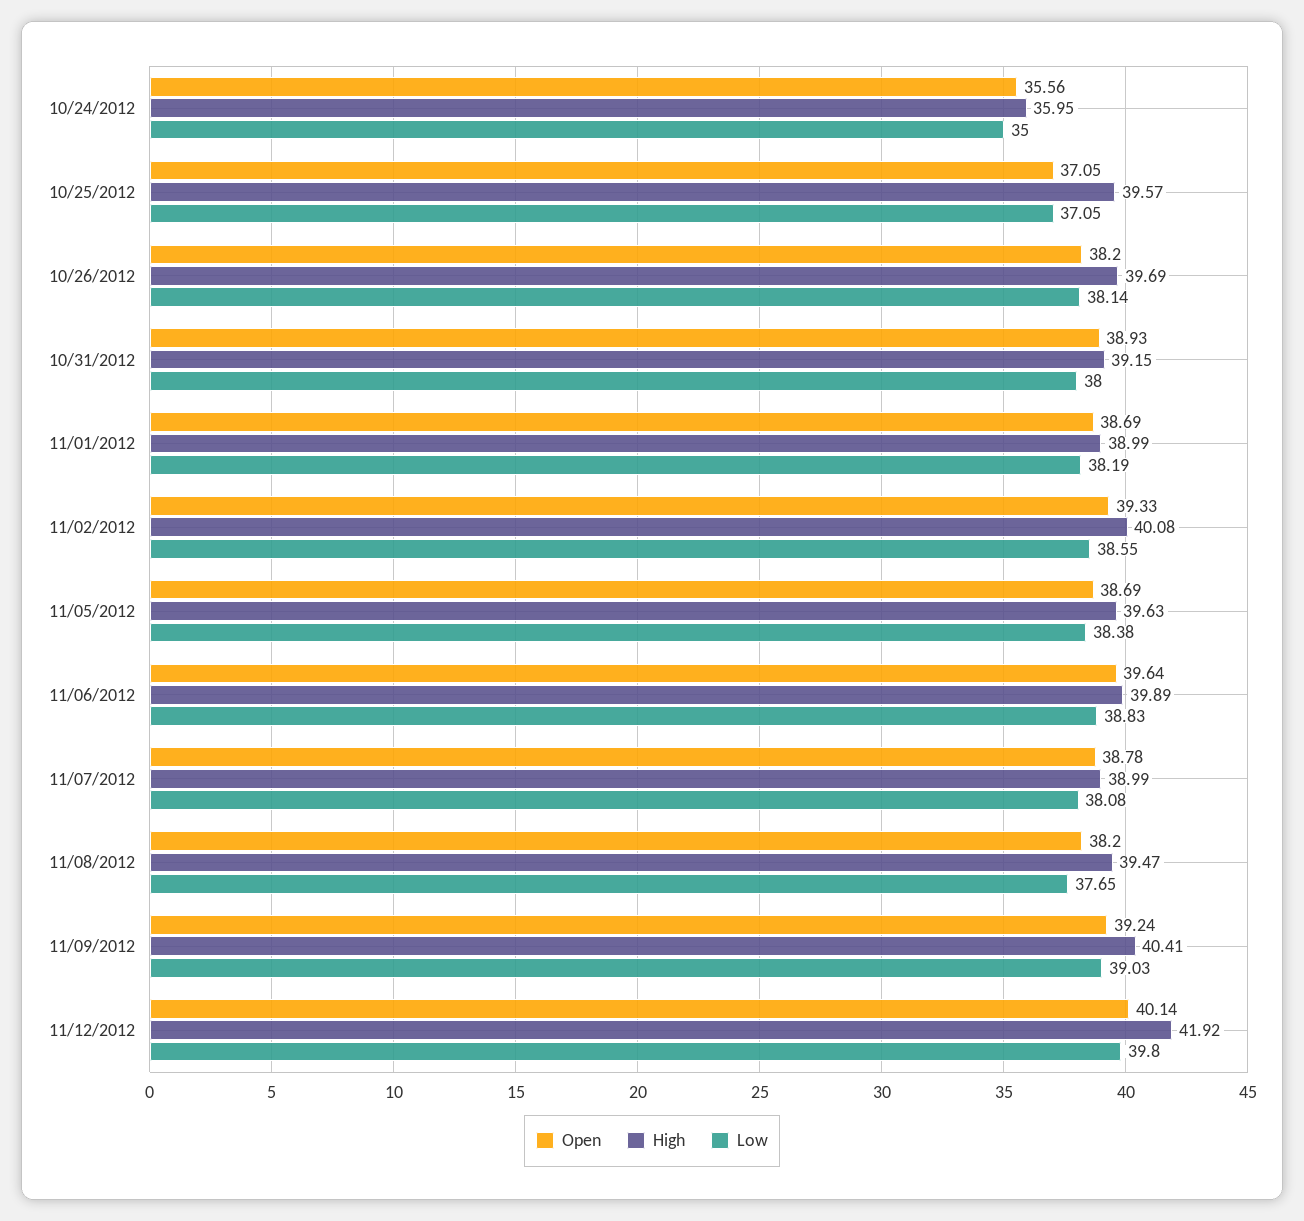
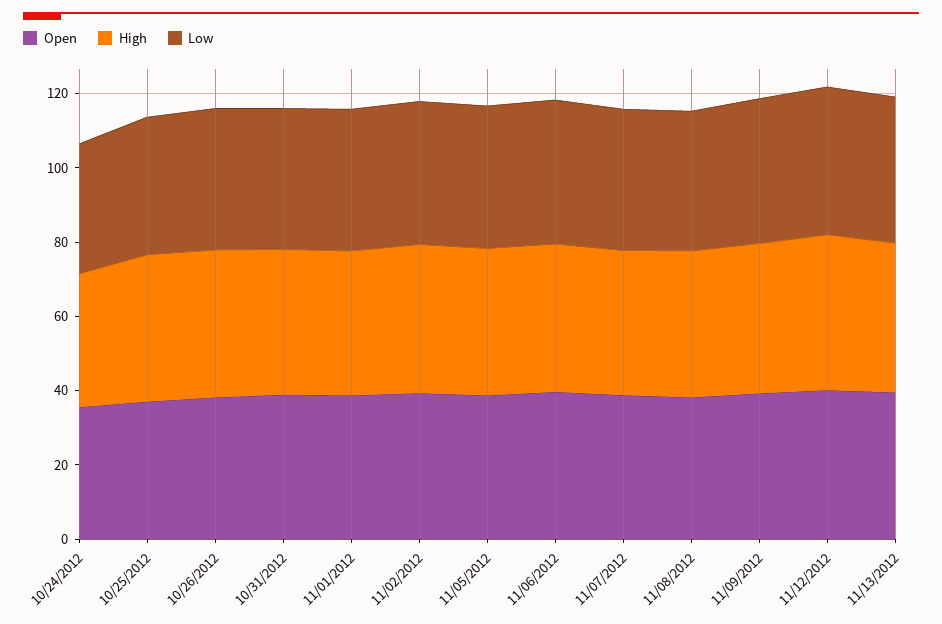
Open, 11/13/2012: none -> 40
High, 11/13/2012: none -> 40
Low, 11/13/2012: none -> 40

